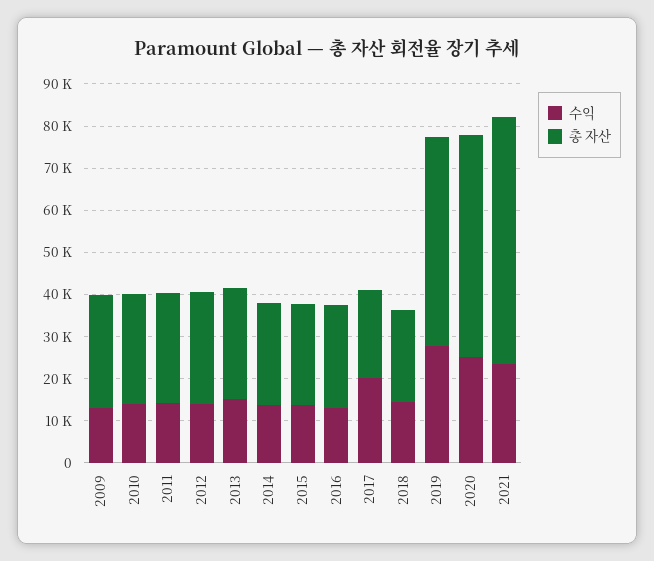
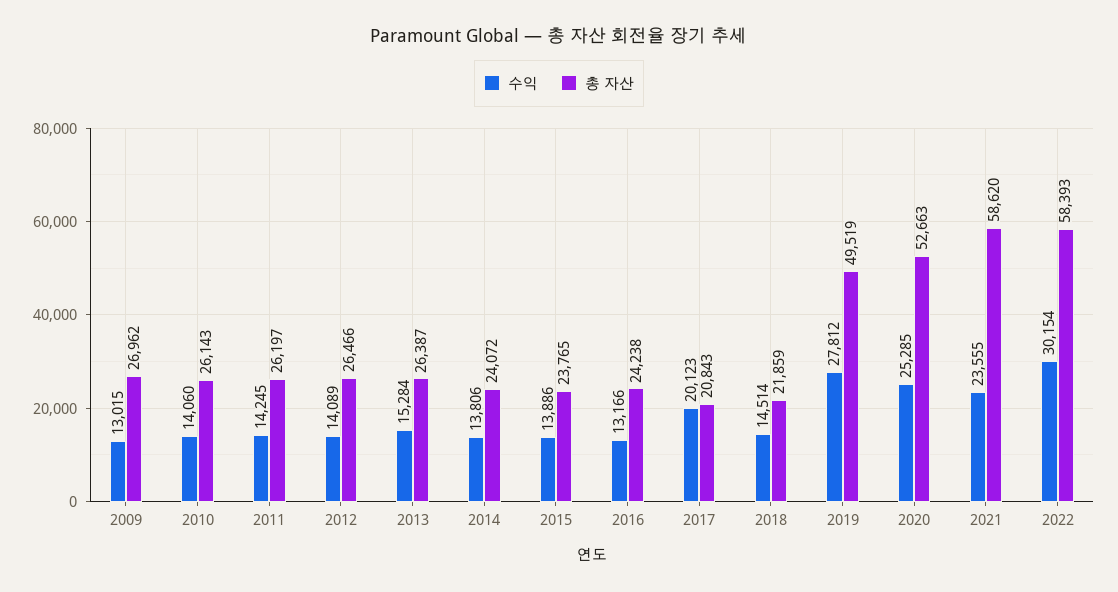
수익, 2022: none -> 30154
총 자산, 2022: none -> 58393

